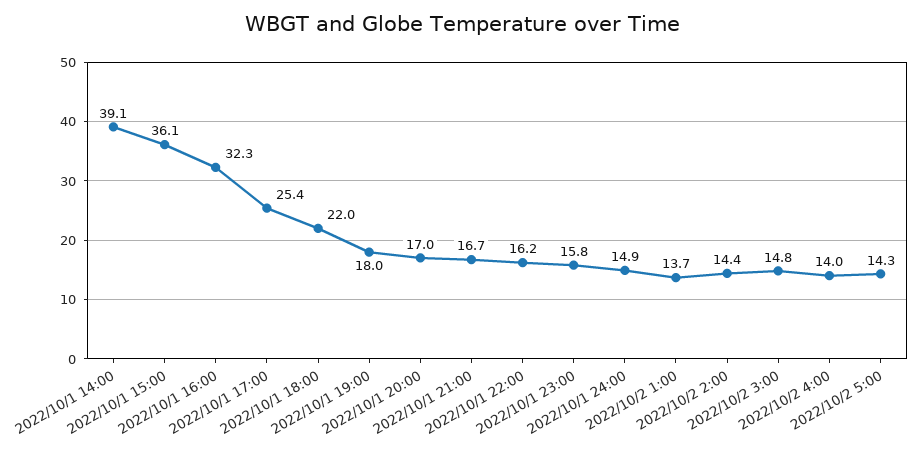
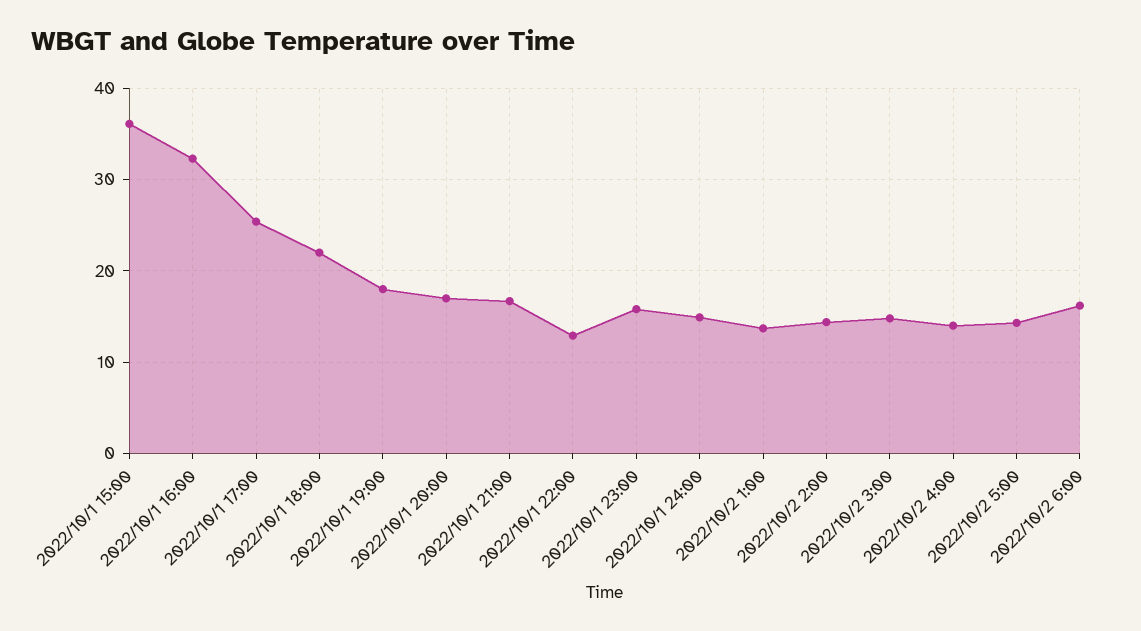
2022/10/1 14:00: 39.1 -> none
2022/10/1 22:00: 16.2 -> 13
2022/10/2 6:00: none -> 16

